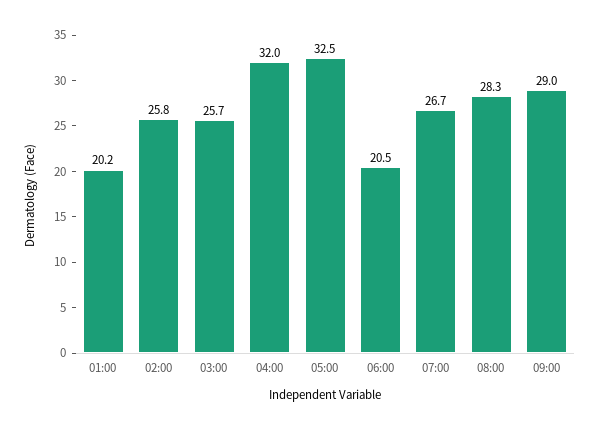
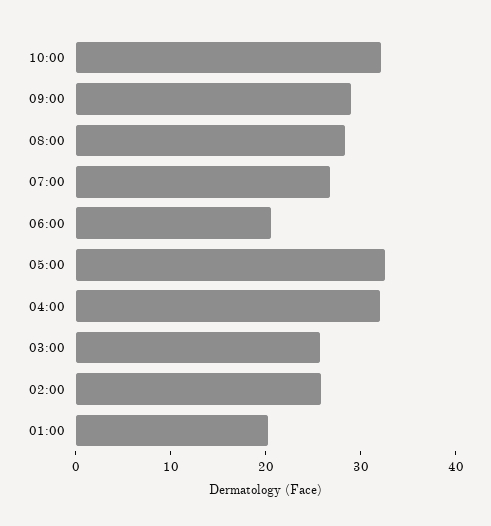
10:00: none -> 32

